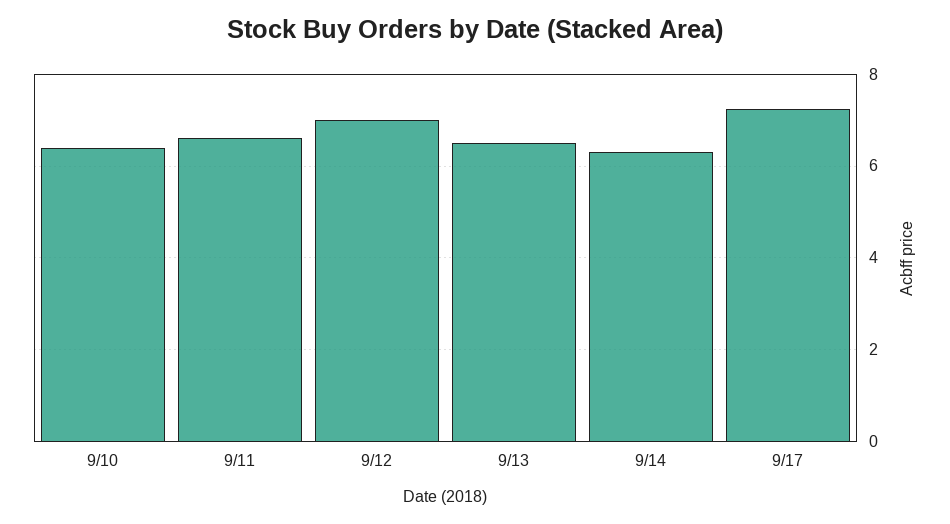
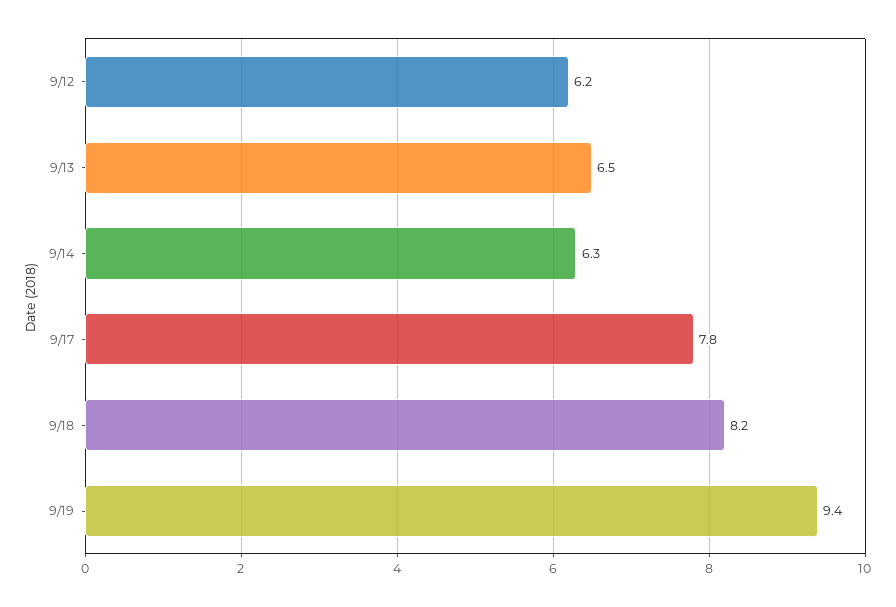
9/10: 6.4 -> none
9/11: 6.6 -> none
9/12: 7 -> 6.2
9/17: 7.2 -> 7.8
9/18: none -> 8.2
9/19: none -> 9.4

